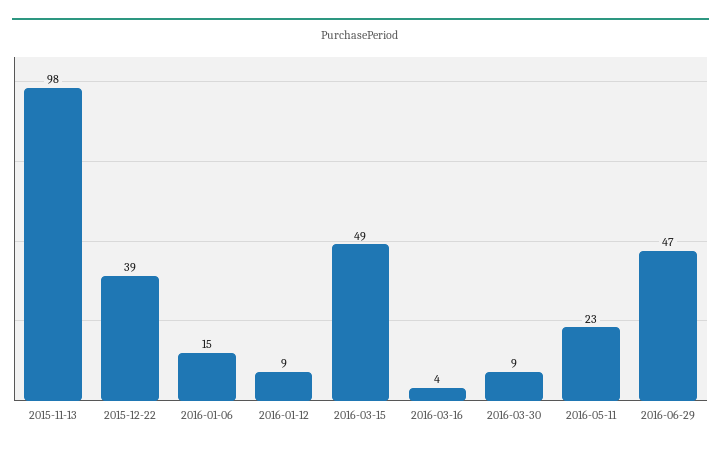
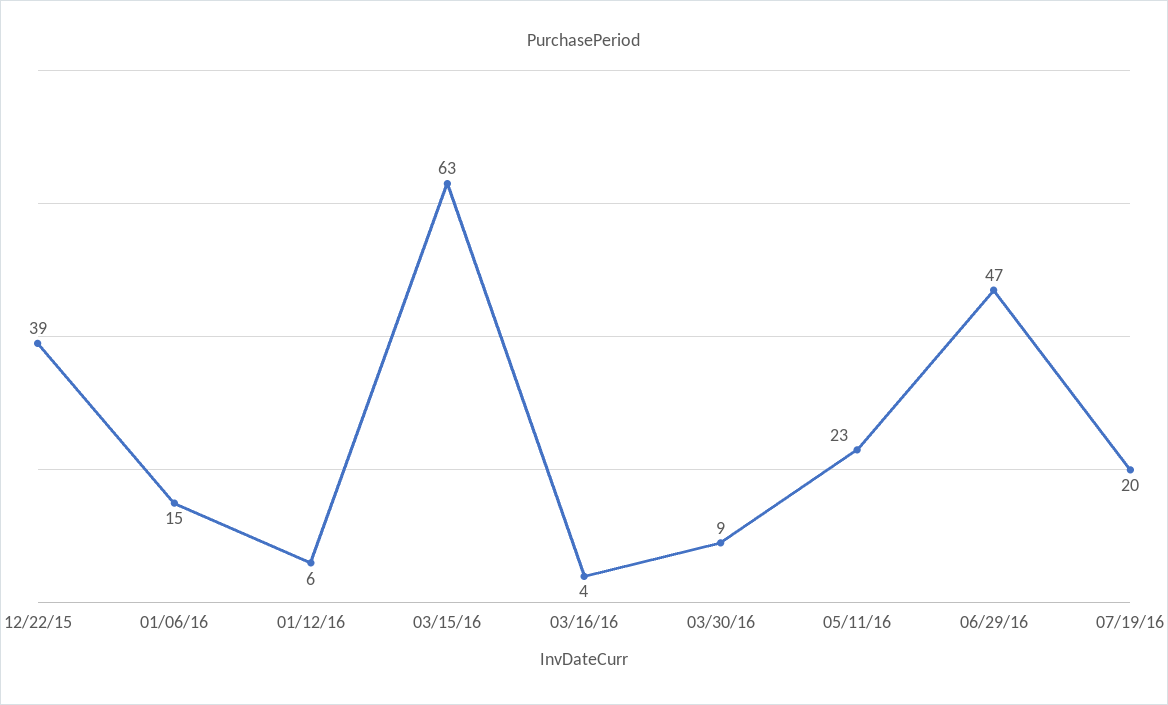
2015-11-13: 98 -> none
2016-01-12: 9 -> 6
2016-03-15: 49 -> 63
07/19/16: none -> 20

